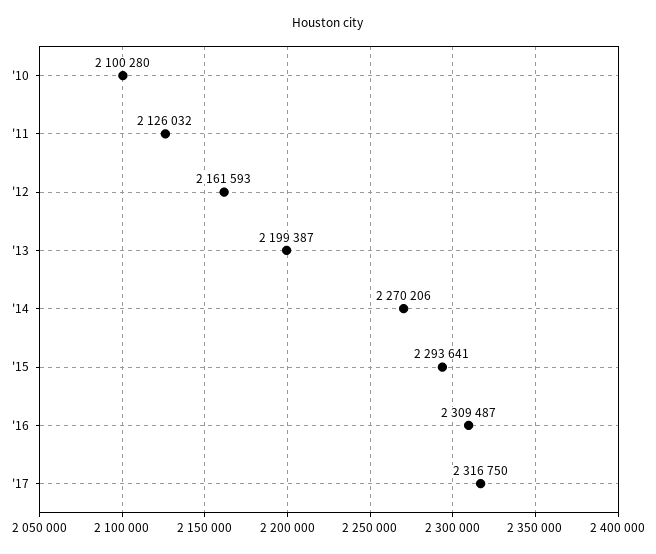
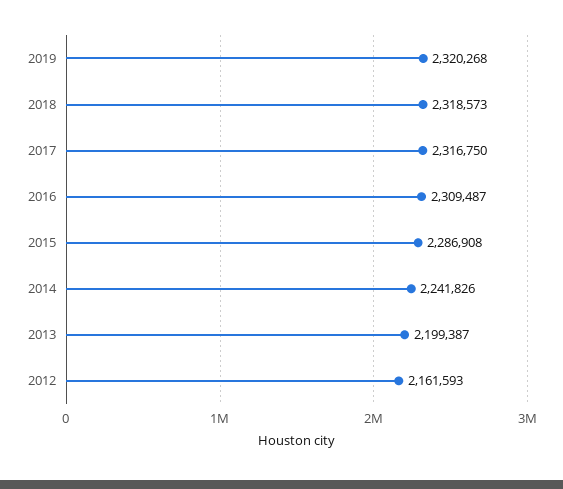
'10: 2100280 -> none
'11: 2126032 -> none
'14: 2270206 -> 2241826
'15: 2293641 -> 2286908
2019: none -> 2320268
2018: none -> 2318573

